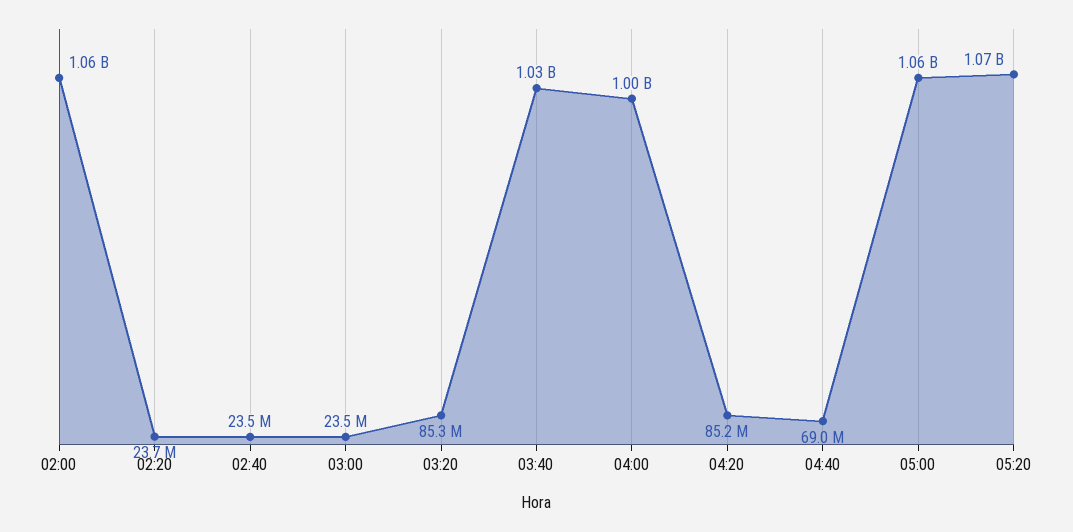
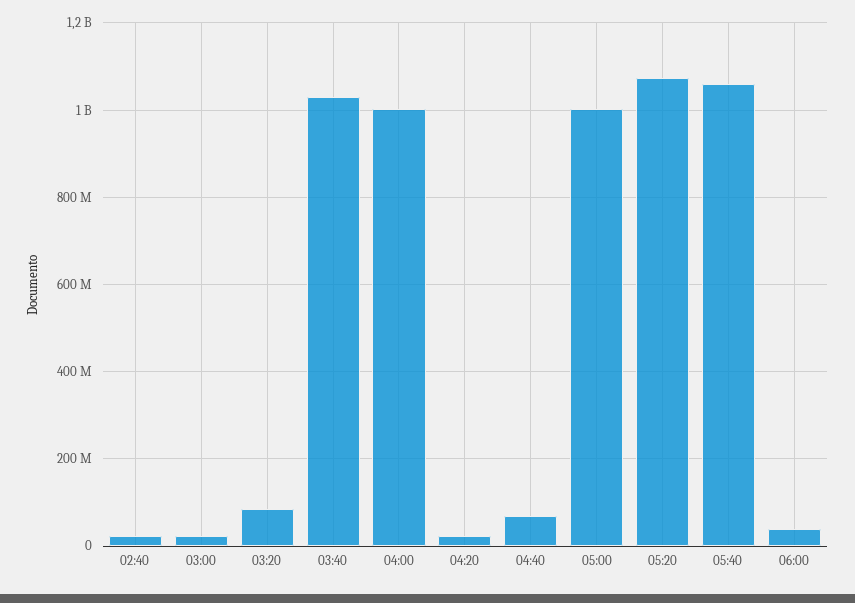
02:00: 1060000000 -> none
02:20: 23700000 -> none
04:20: 85200000 -> 20000000
05:00: 1060000000 -> 1000000000
05:40: none -> 1060000000
06:00: none -> 40000000

